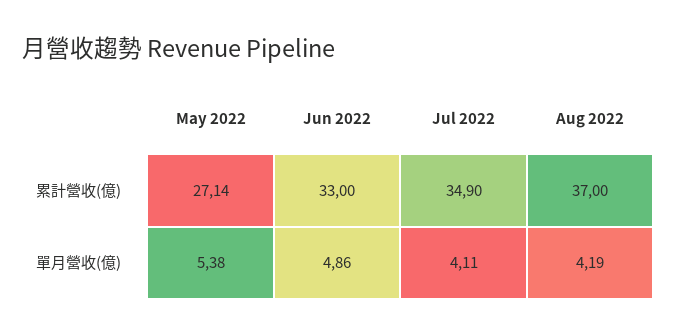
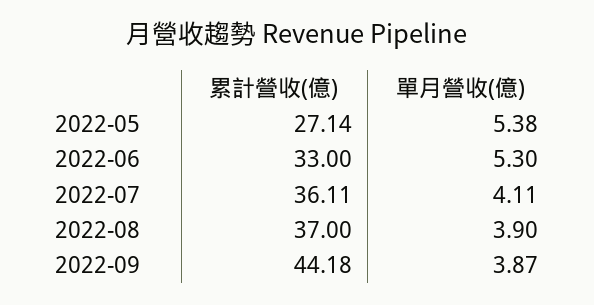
Jul 2022, 累計營收(億): 34.9 -> 36.11
Jun 2022, 單月營收(億): 4.86 -> 5.3
Aug 2022, 單月營收(億): 4.19 -> 3.9
2022-09, 累計營收(億): none -> 44.18
2022-09, 單月營收(億): none -> 3.87

